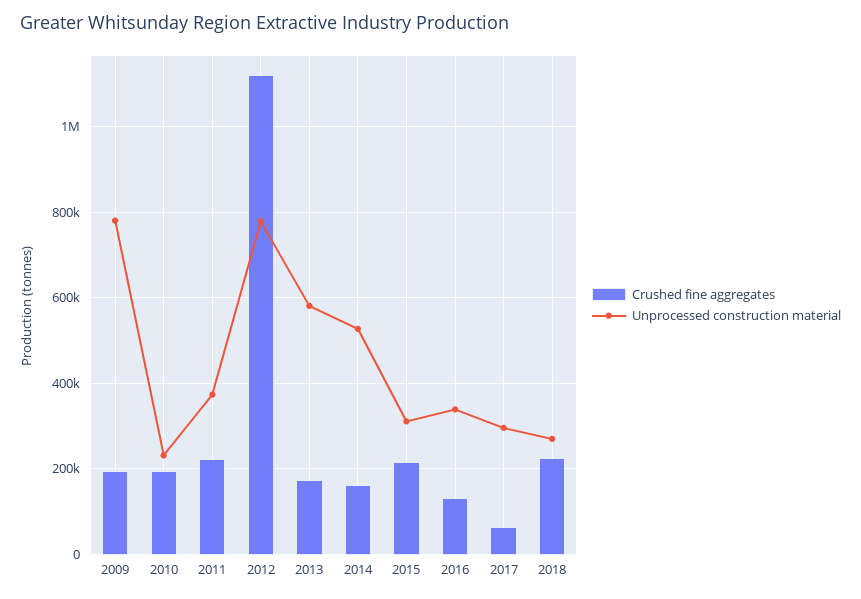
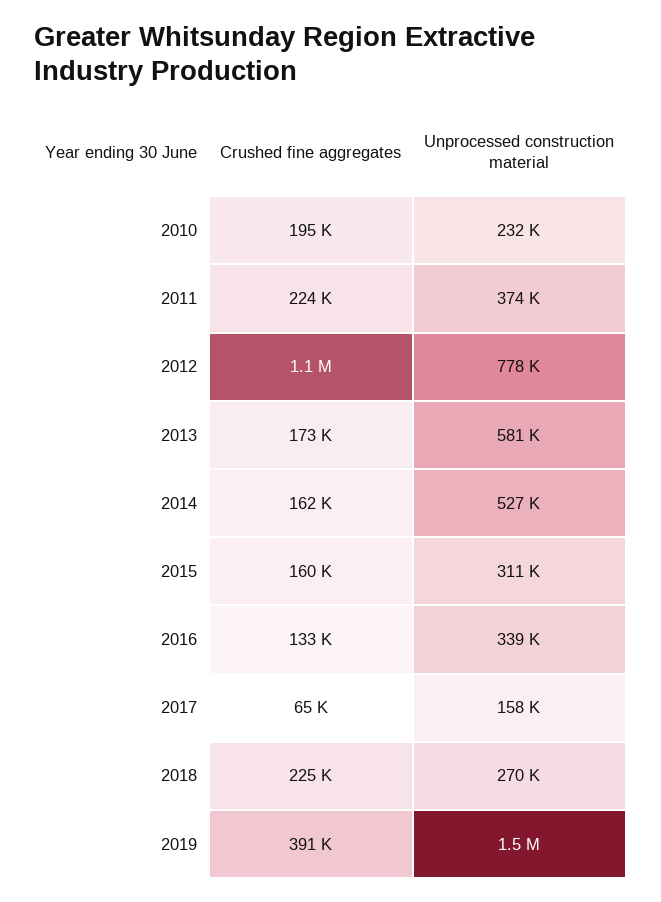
Crushed fine aggregates, 2009: 200000 -> none
Unprocessed construction material, 2009: 780000 -> none
Crushed fine aggregates, 2015: 220000 -> 160000
Unprocessed construction material, 2017: 300000 -> 158000
Crushed fine aggregates, 2019: none -> 391000
Unprocessed construction material, 2019: none -> 1500000

